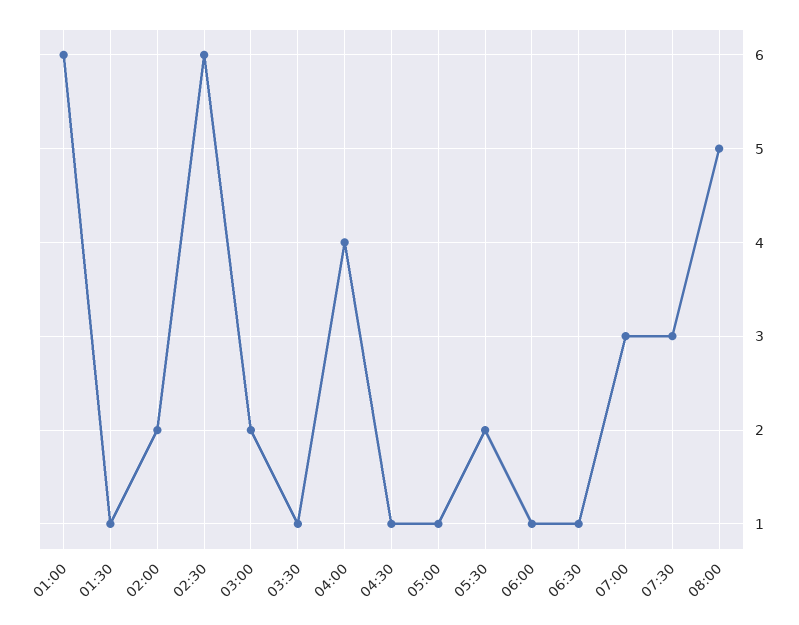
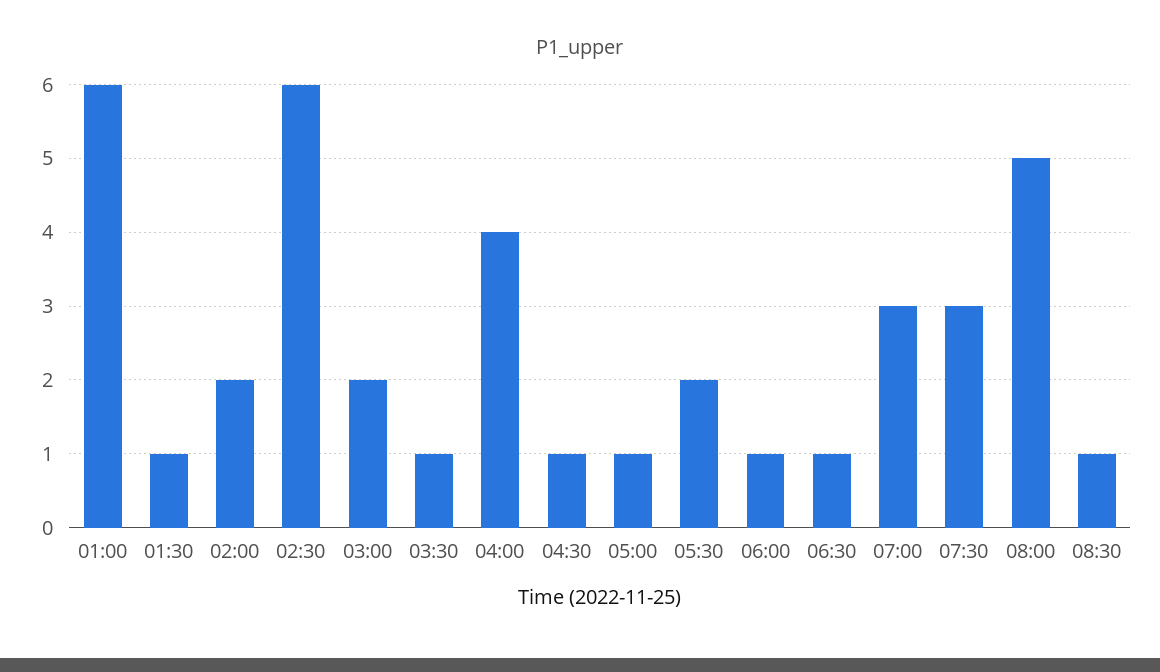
08:30: none -> 1

